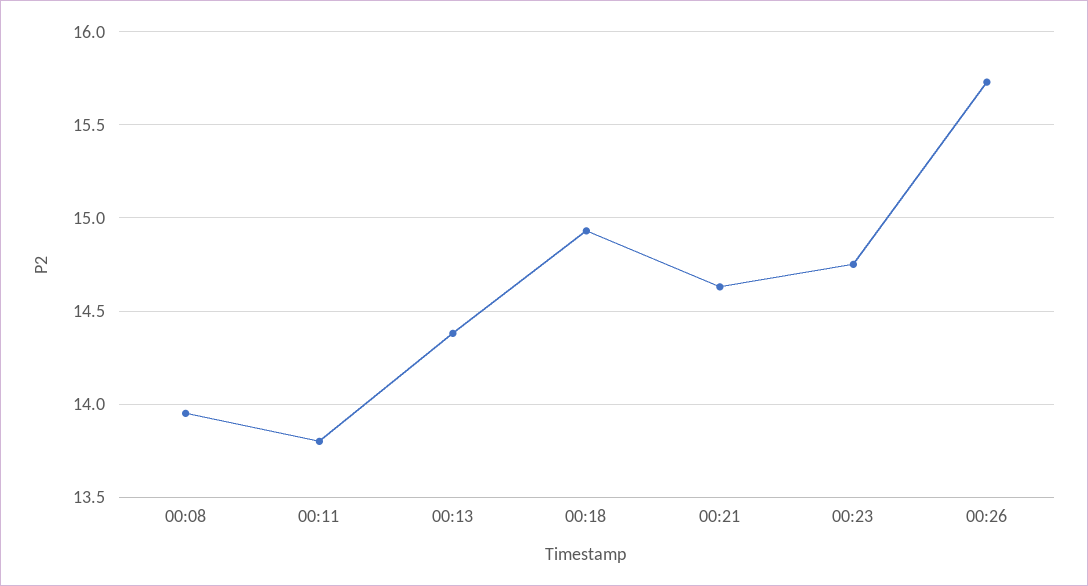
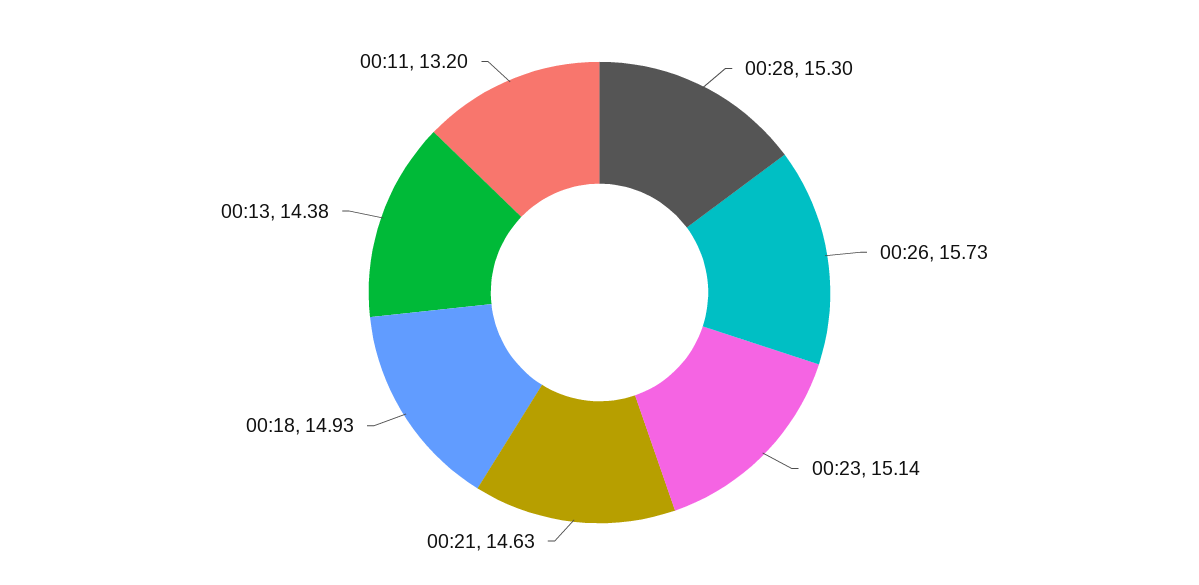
00:08: 13.95 -> none
00:11: 13.8 -> 13.2
00:23: 14.75 -> 15.14
00:28: none -> 15.3

